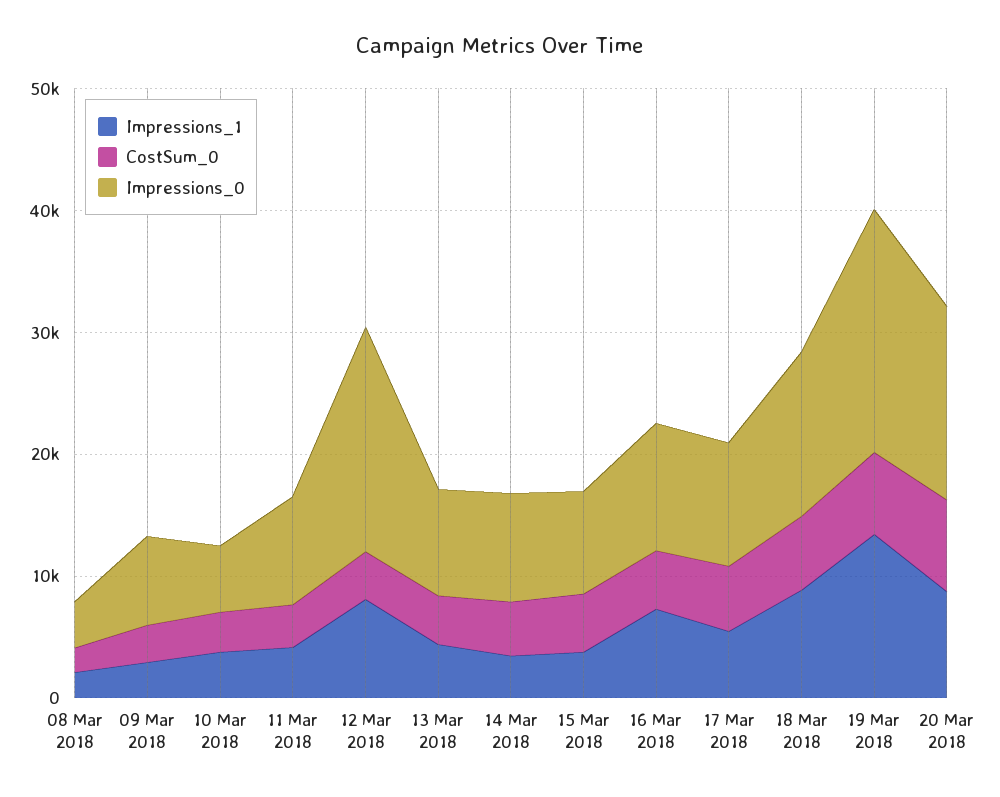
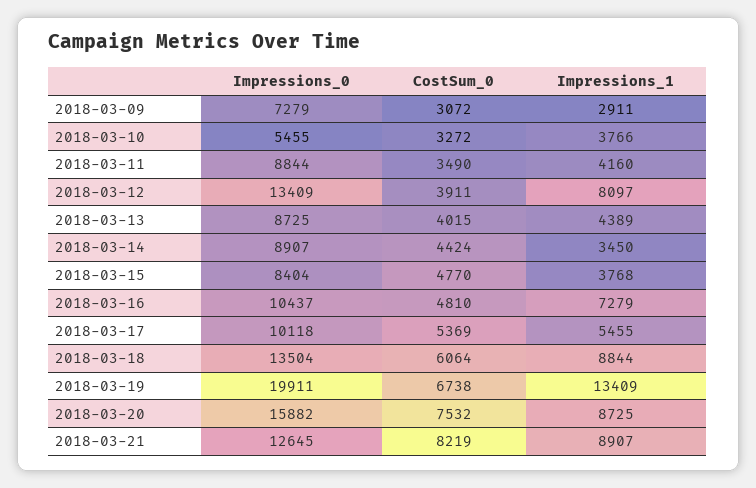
Impressions_1, 08 Mar 2018: 2000 -> none
CostSum_0, 08 Mar 2018: 2000 -> none
Impressions_0, 08 Mar 2018: 4000 -> none
Impressions_0, 12 Mar 2018: 18000 -> 13409
Impressions_0, 2018-03-21: none -> 12645
CostSum_0, 2018-03-21: none -> 8219
Impressions_1, 2018-03-21: none -> 8907

